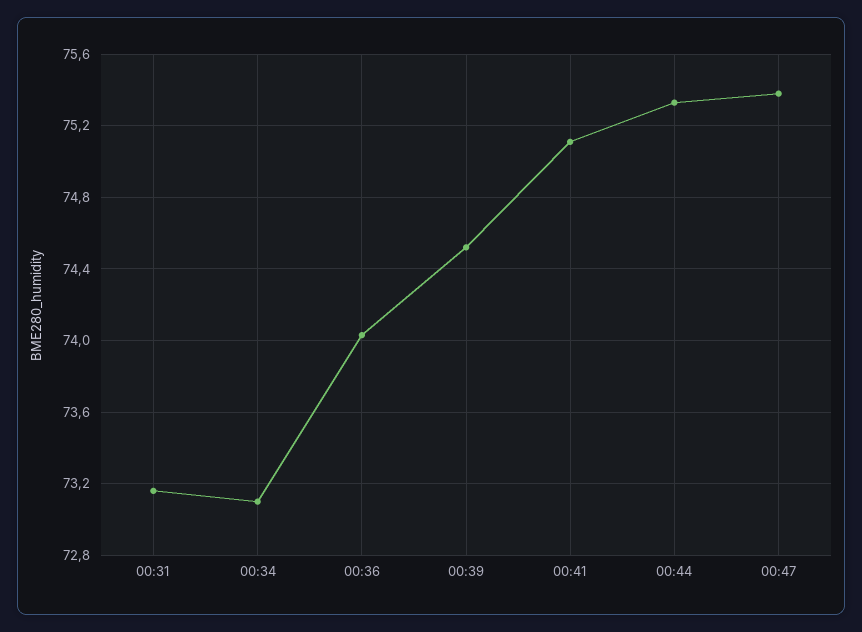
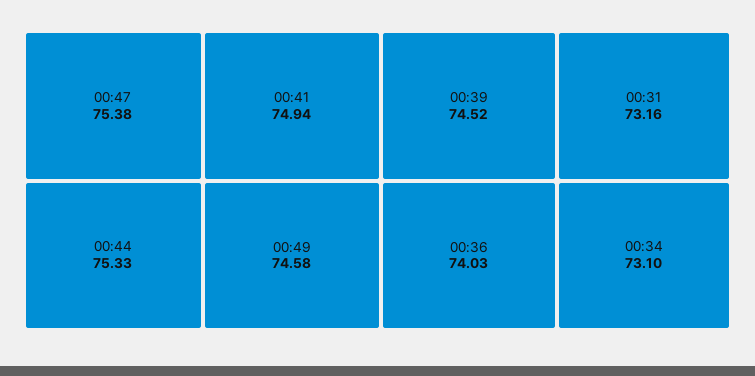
00:41: 75.1 -> 74.94
00:49: none -> 74.58

